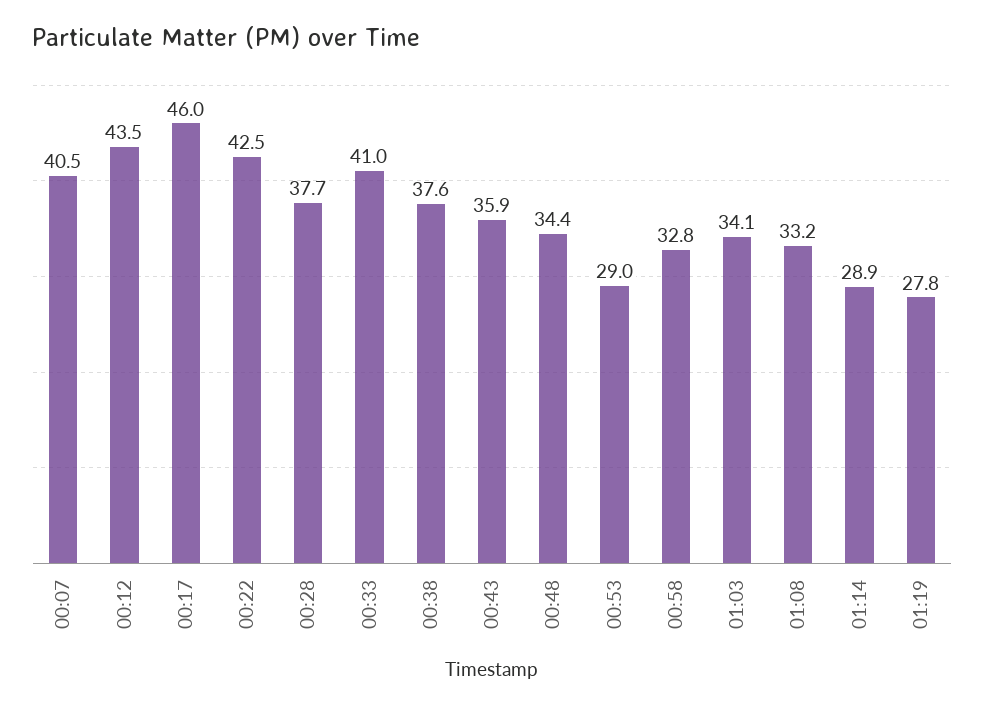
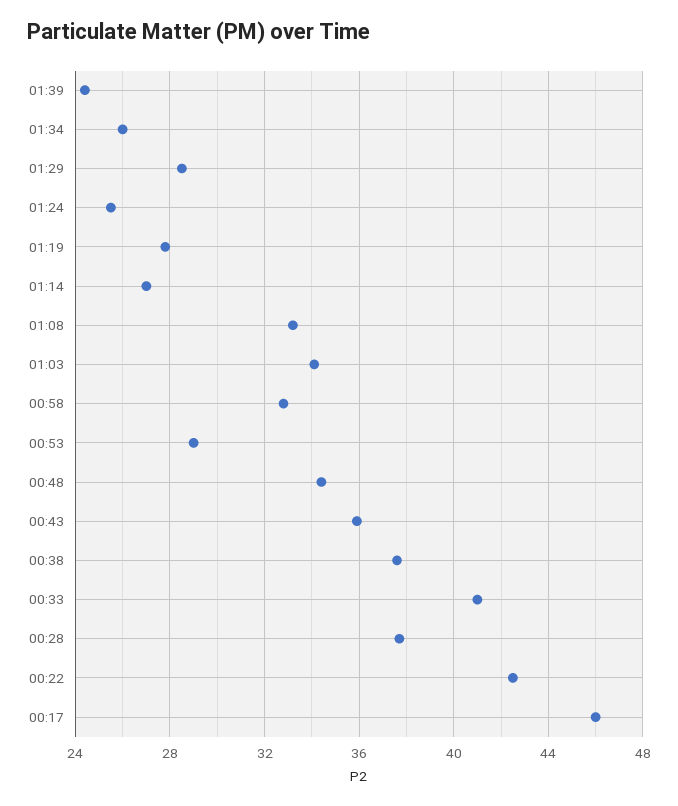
00:07: 40.5 -> none
00:12: 43.5 -> none
01:14: 28.9 -> 27
01:39: none -> 24.5
01:34: none -> 26
01:29: none -> 28.5
01:24: none -> 25.5

